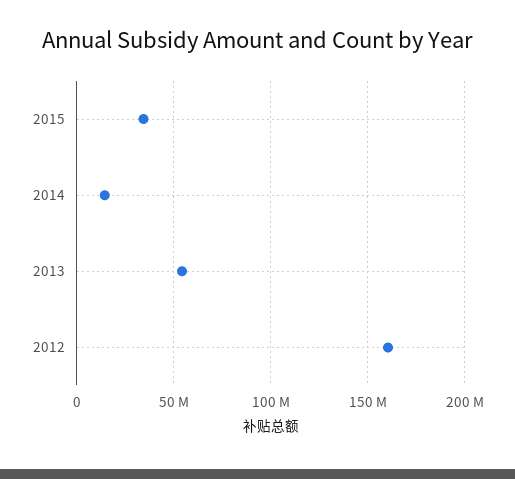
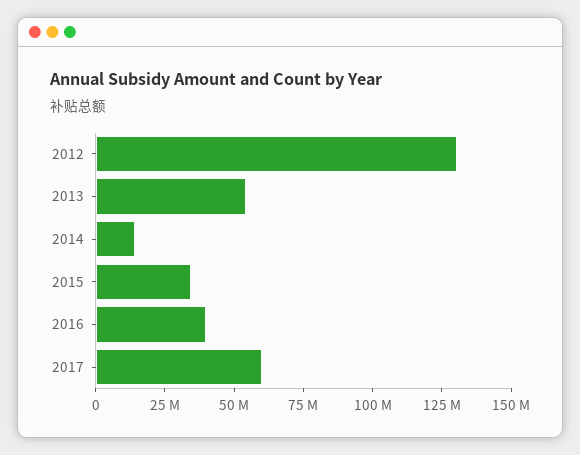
2012: 160000000 -> 130000000
2016: none -> 40000000
2017: none -> 60000000

